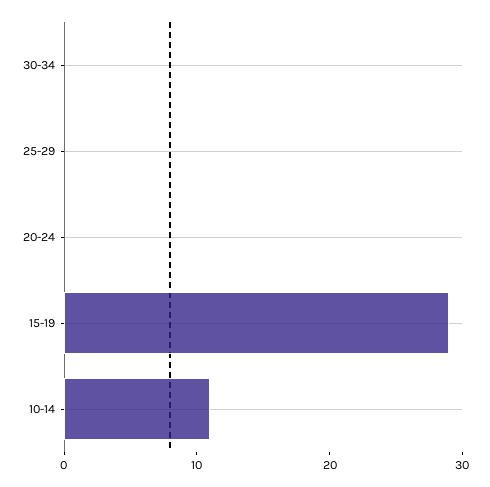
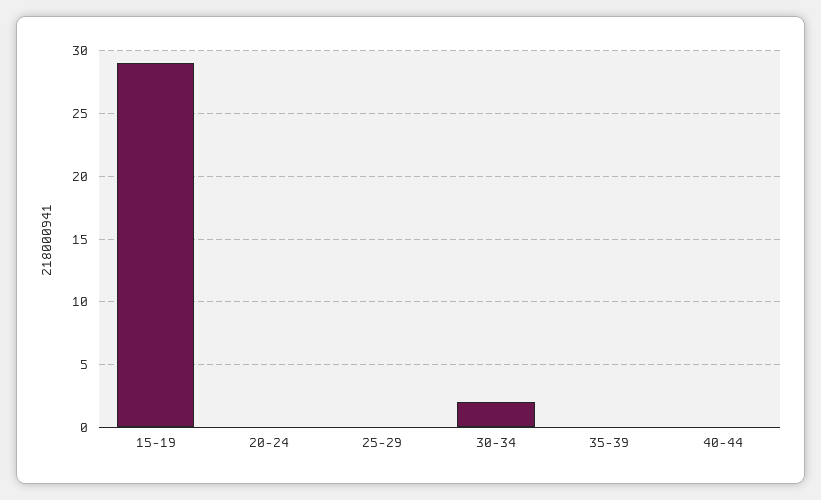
30-34: 0 -> 2
10-14: 11 -> none
35-39: none -> 0
40-44: none -> 0

